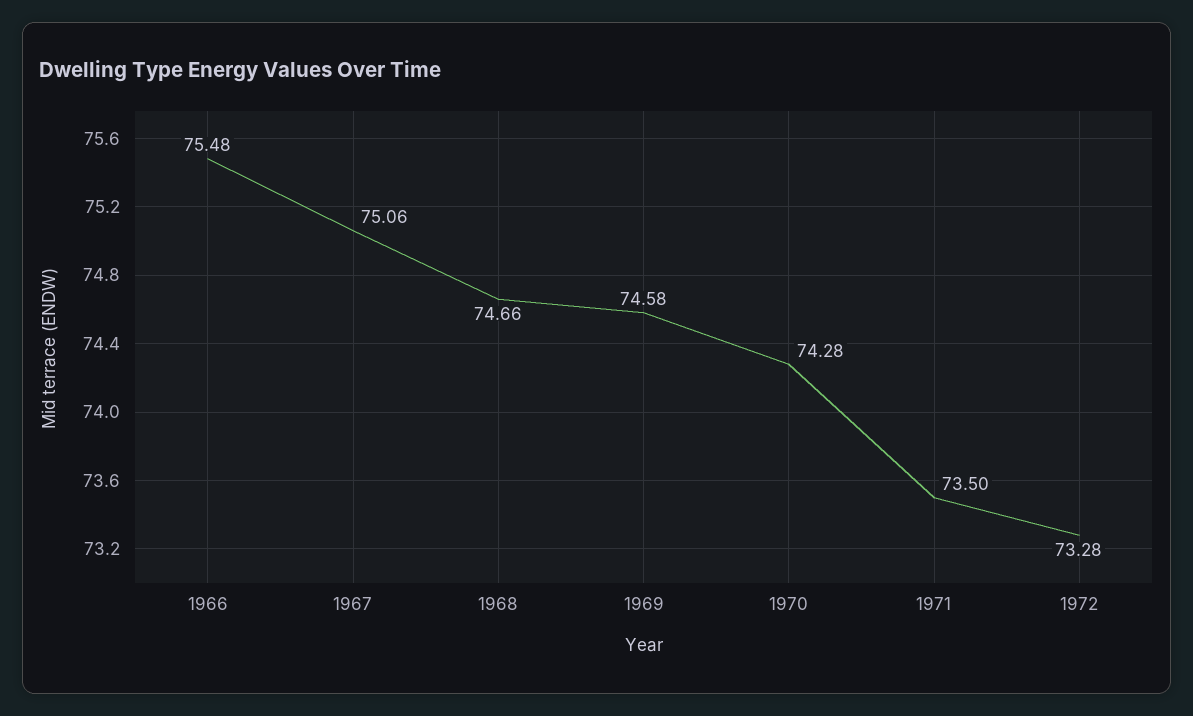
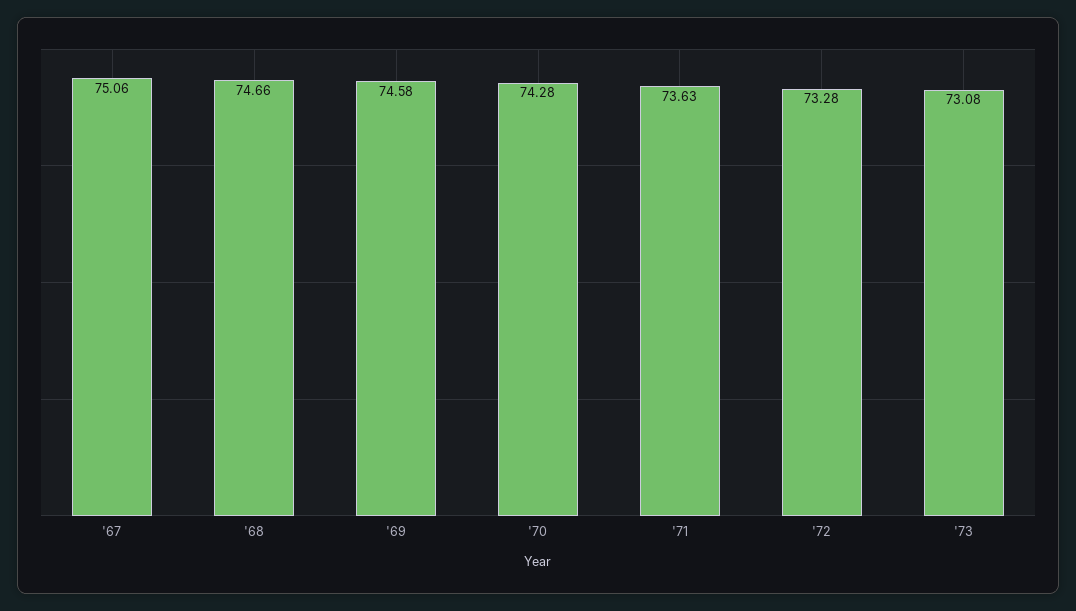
1966: 75.48 -> none
1971: 73.5 -> 73.63
'73: none -> 73.08

